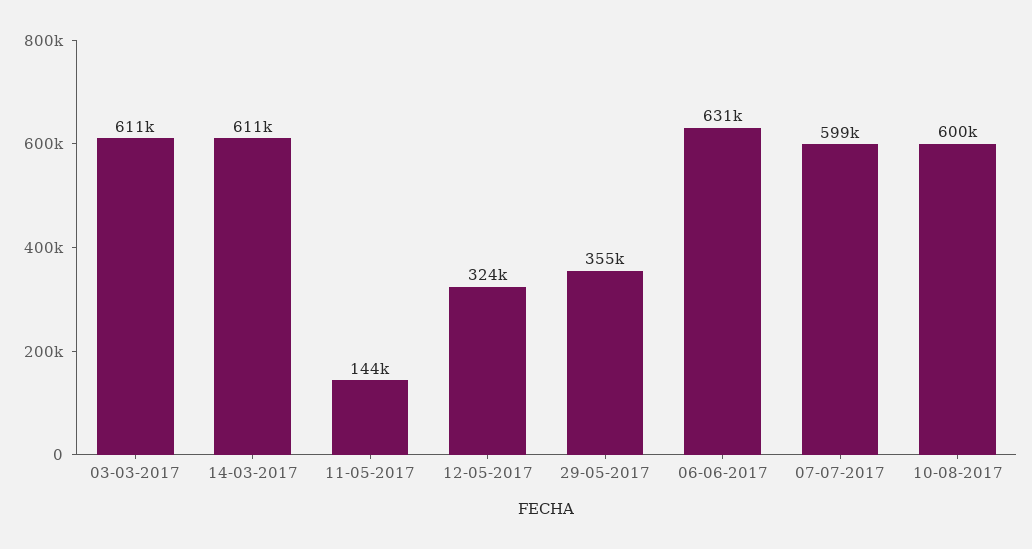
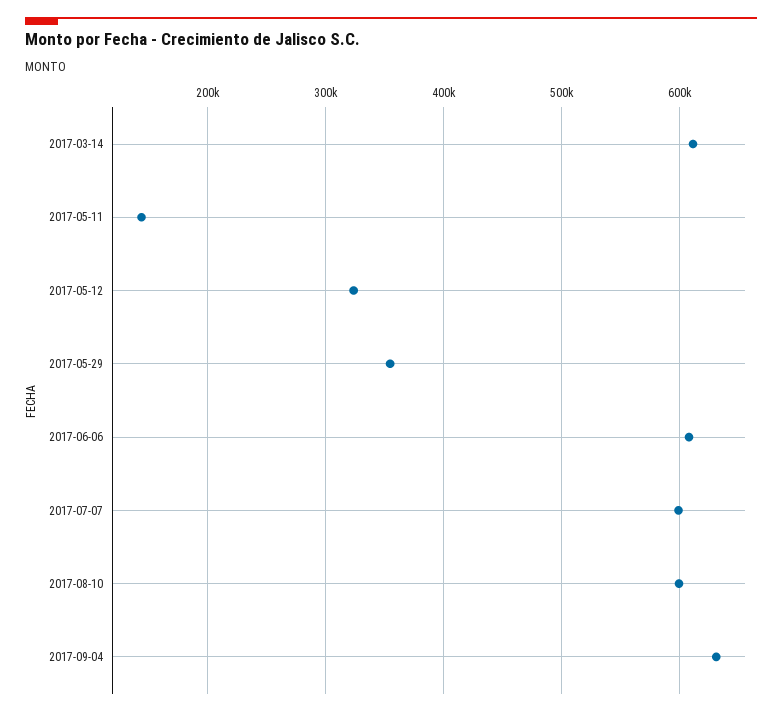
03-03-2017: 611000 -> none
06-06-2017: 631000 -> 610000
2017-09-04: none -> 630000

